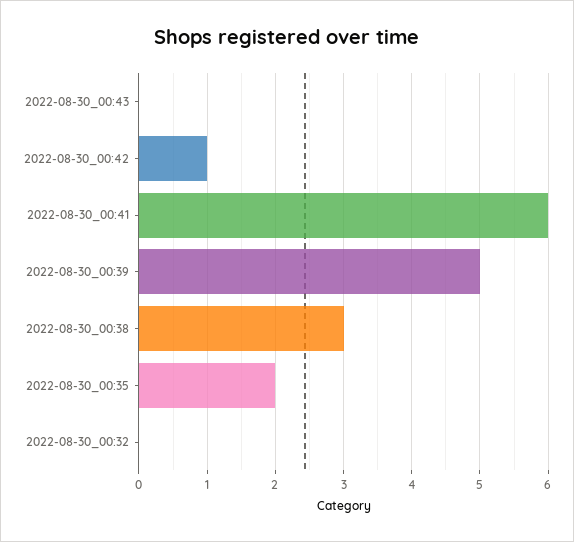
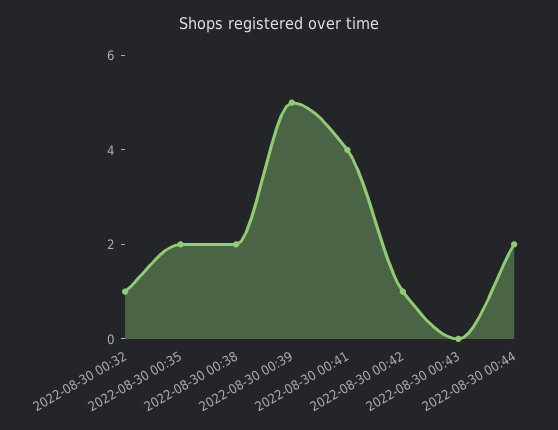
2022-08-30_00:41: 6 -> 4
2022-08-30_00:38: 3 -> 2
2022-08-30_00:32: 0 -> 1
2022-08-30 00:44: none -> 2

